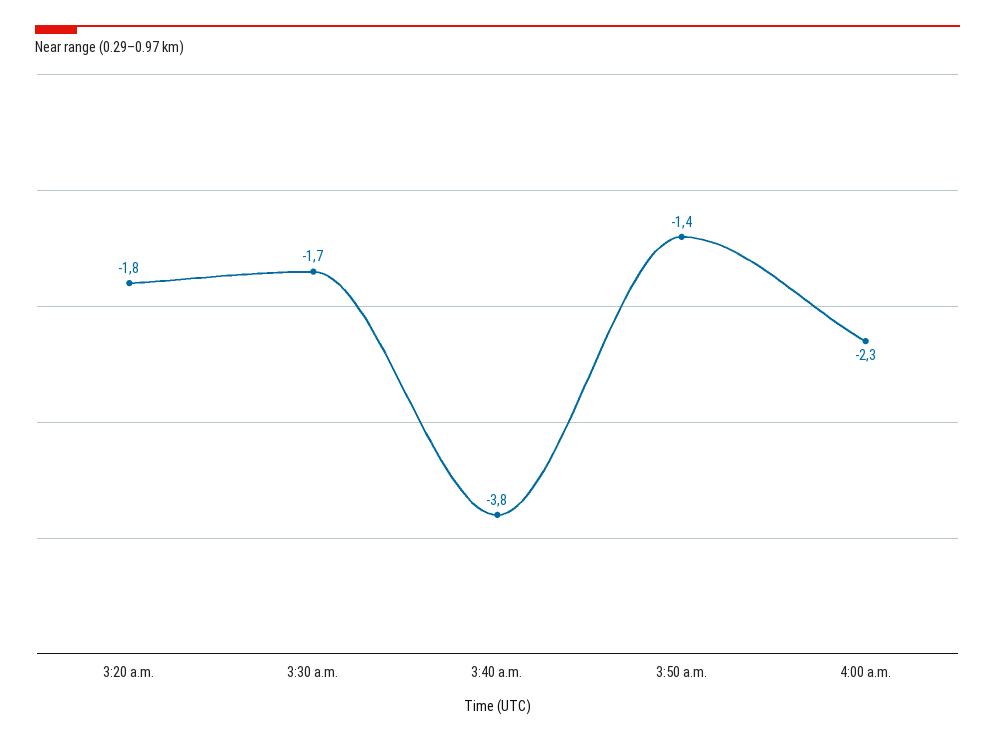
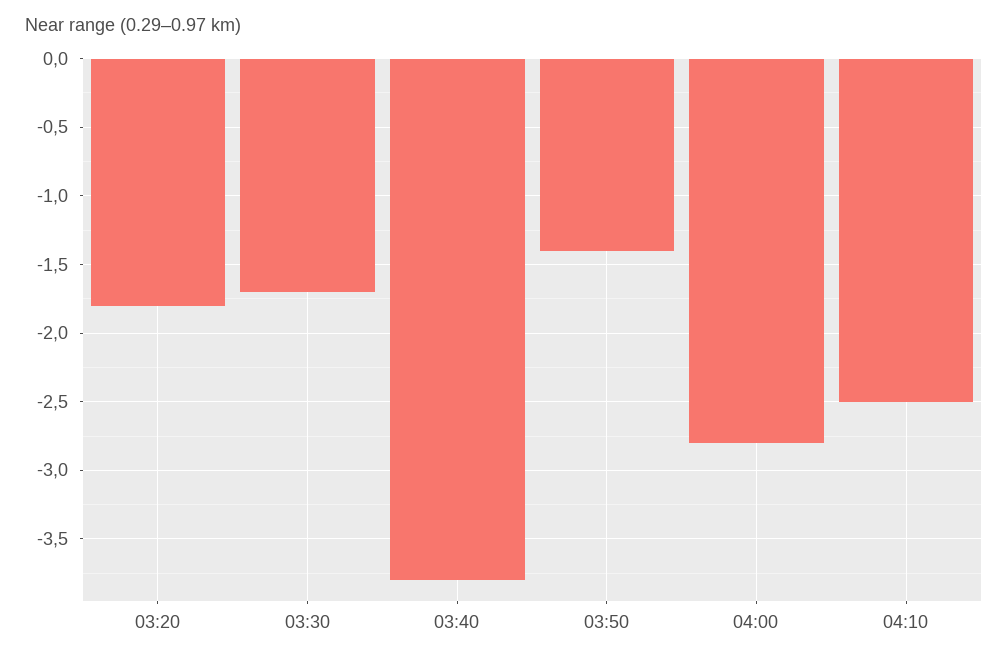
4:00 a.m.: -2.3 -> -2.8
04:10: none -> -2.5

